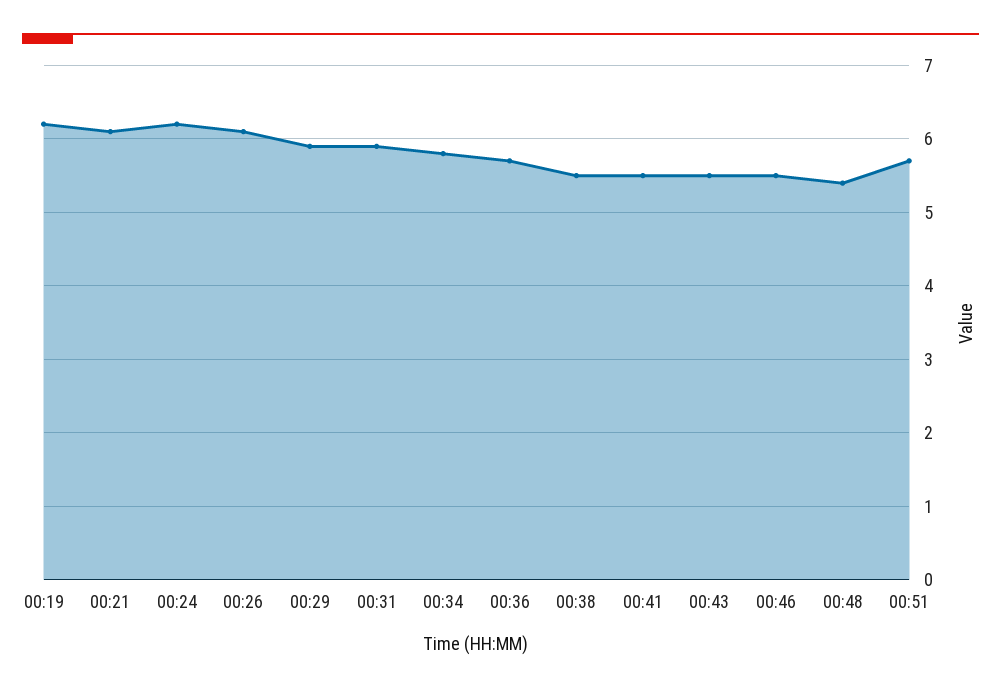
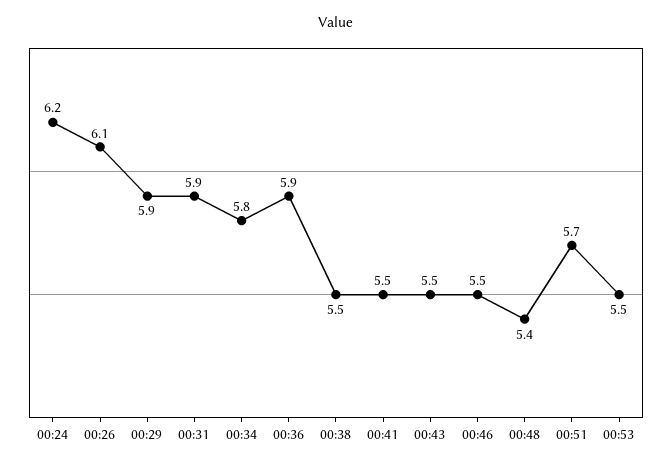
00:19: 6.2 -> none
00:21: 6.1 -> none
00:36: 5.7 -> 5.9
00:53: none -> 5.5

